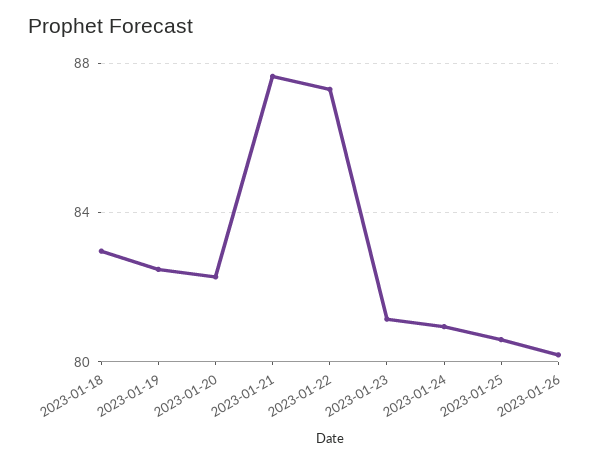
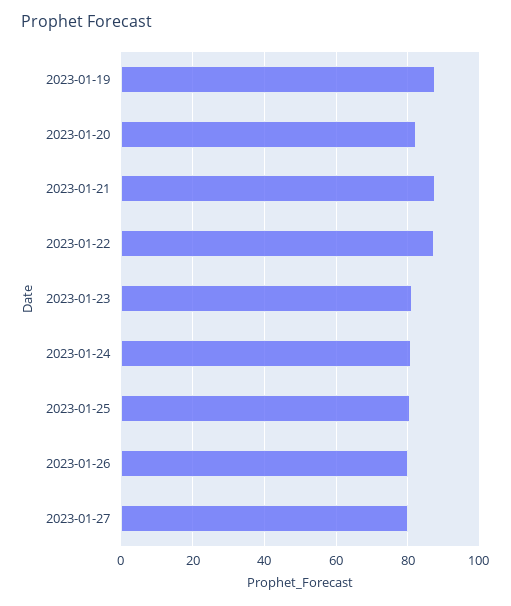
2023-01-18: 83 -> none
2023-01-19: 82.5 -> 88
2023-01-27: none -> 80

